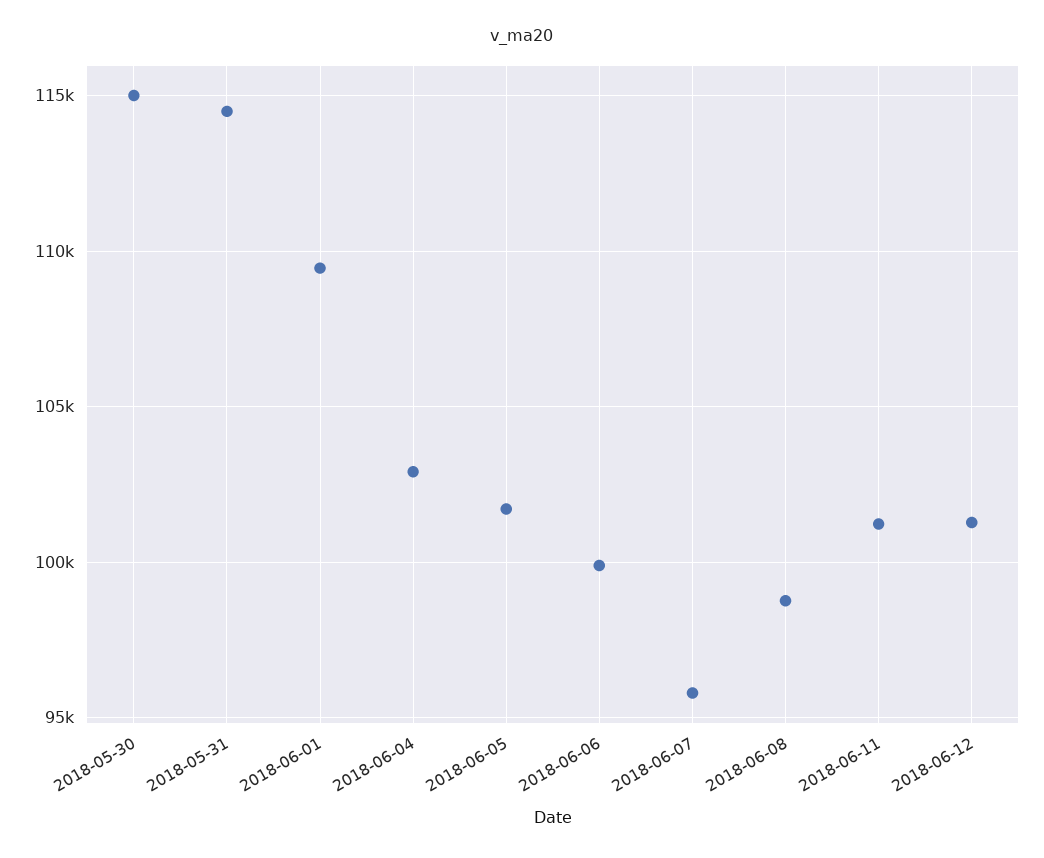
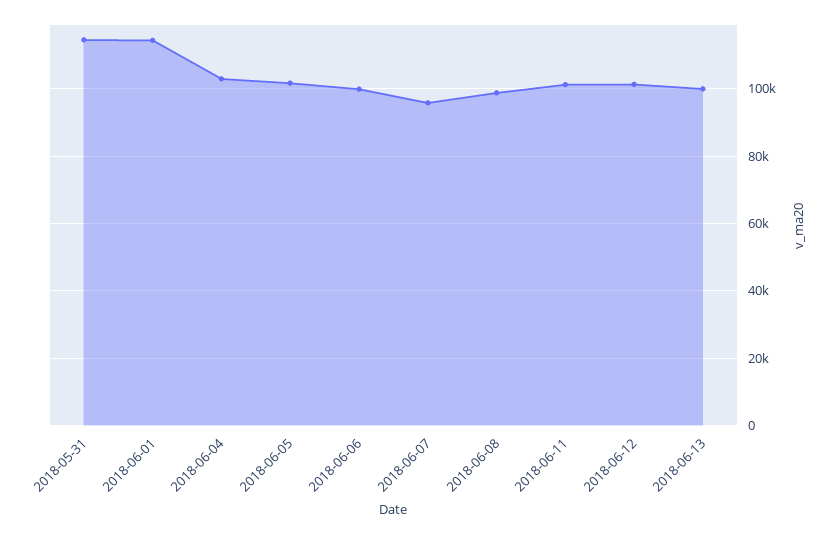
2018-05-30: 115000 -> none
2018-06-01: 109500 -> 114000
2018-06-13: none -> 100000

